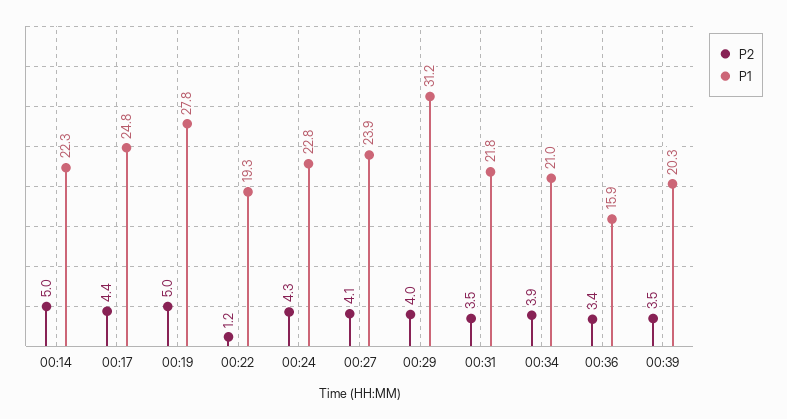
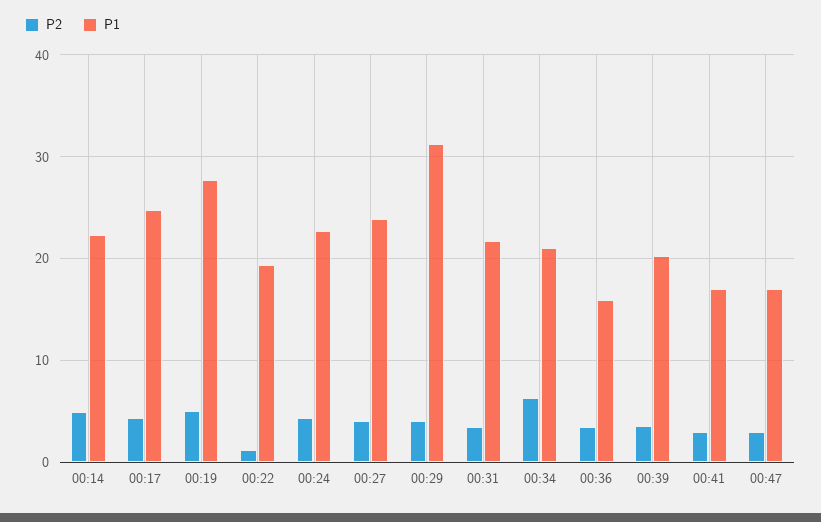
P2, 00:34: 3.9 -> 6
P2, 00:41: none -> 3
P1, 00:41: none -> 17
P2, 00:47: none -> 3
P1, 00:47: none -> 17

